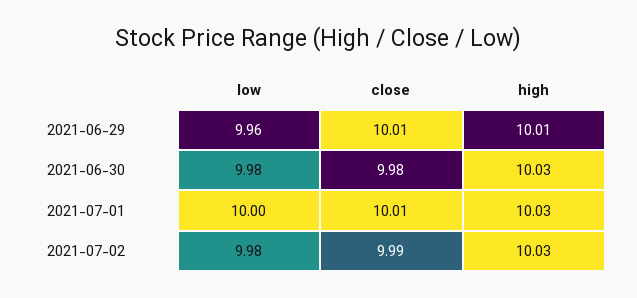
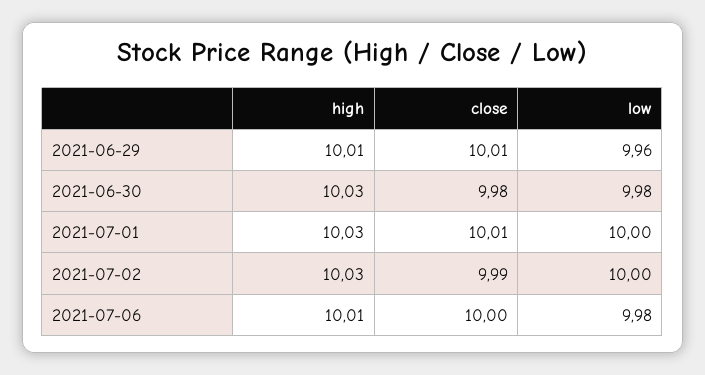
low, 2021-07-02: 9.98 -> 10
high, 2021-07-06: none -> 10.01
close, 2021-07-06: none -> 10
low, 2021-07-06: none -> 9.98

